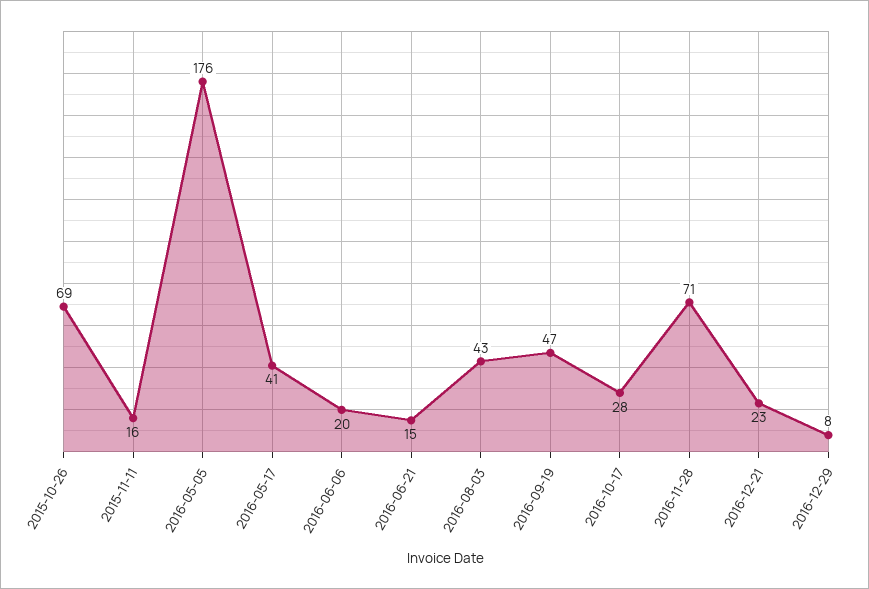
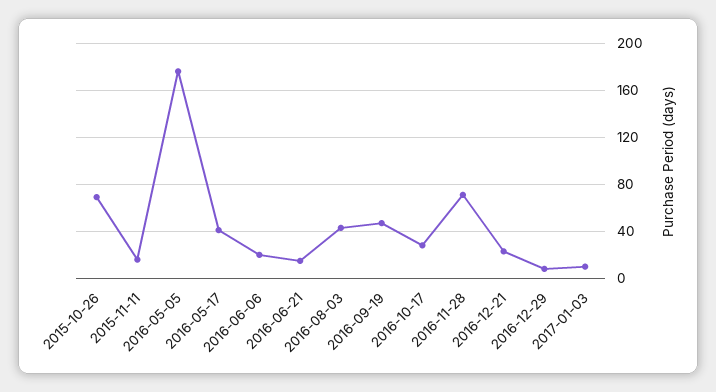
2017-01-03: none -> 10

